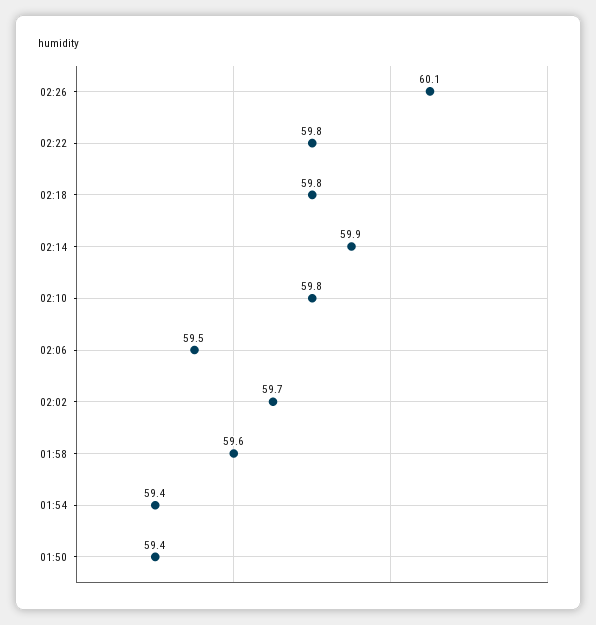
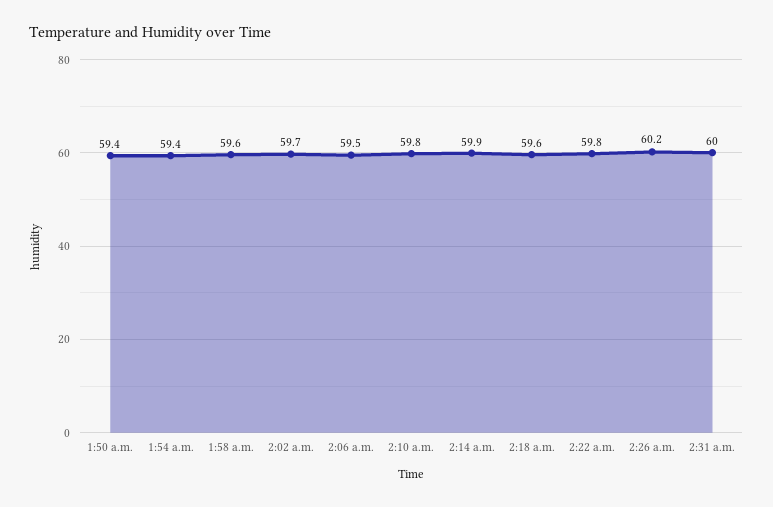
02:26: 60.1 -> 60.2
02:18: 59.8 -> 59.6
2:31 a.m.: none -> 60

